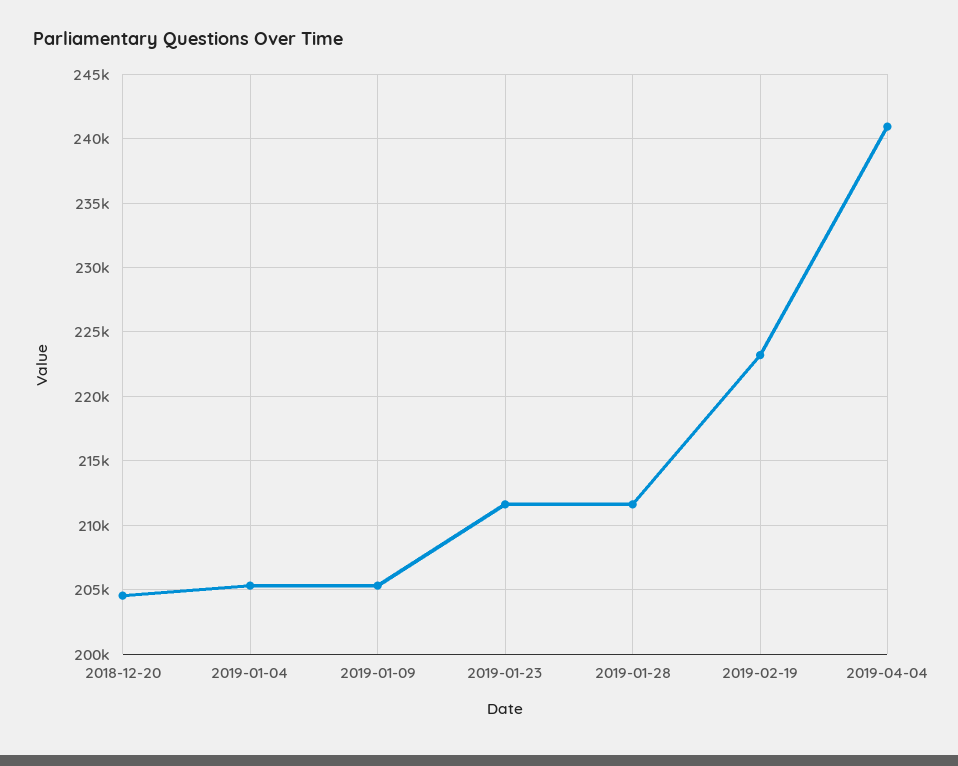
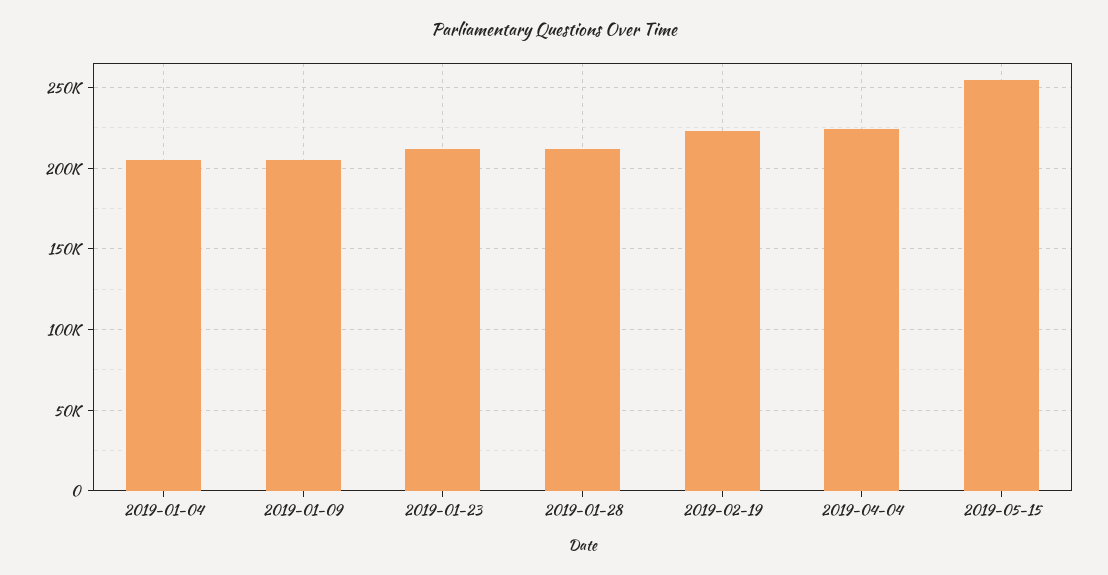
2018-12-20: 204500 -> none
2019-04-04: 241000 -> 225000
2019-05-15: none -> 255000

